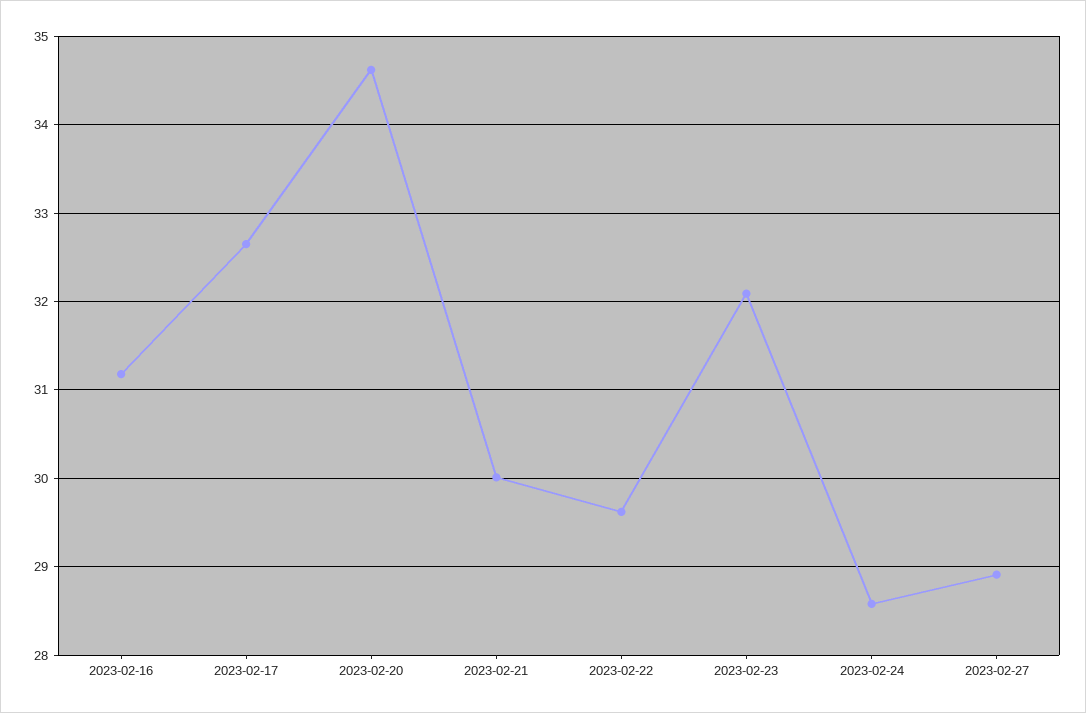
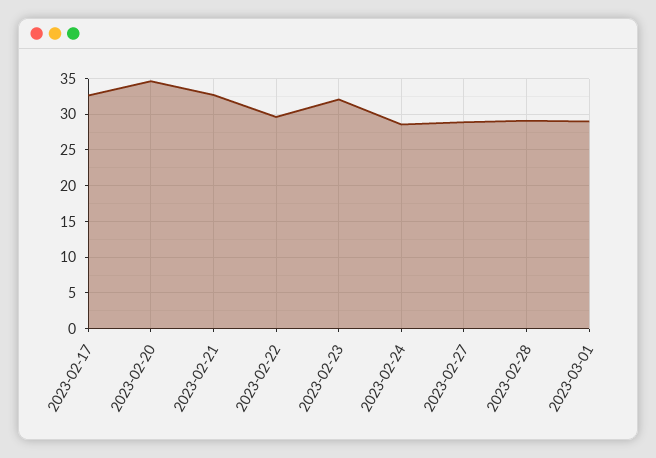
2023-02-16: 31.2 -> none
2023-02-21: 30 -> 33
2023-02-28: none -> 29
2023-03-01: none -> 29

